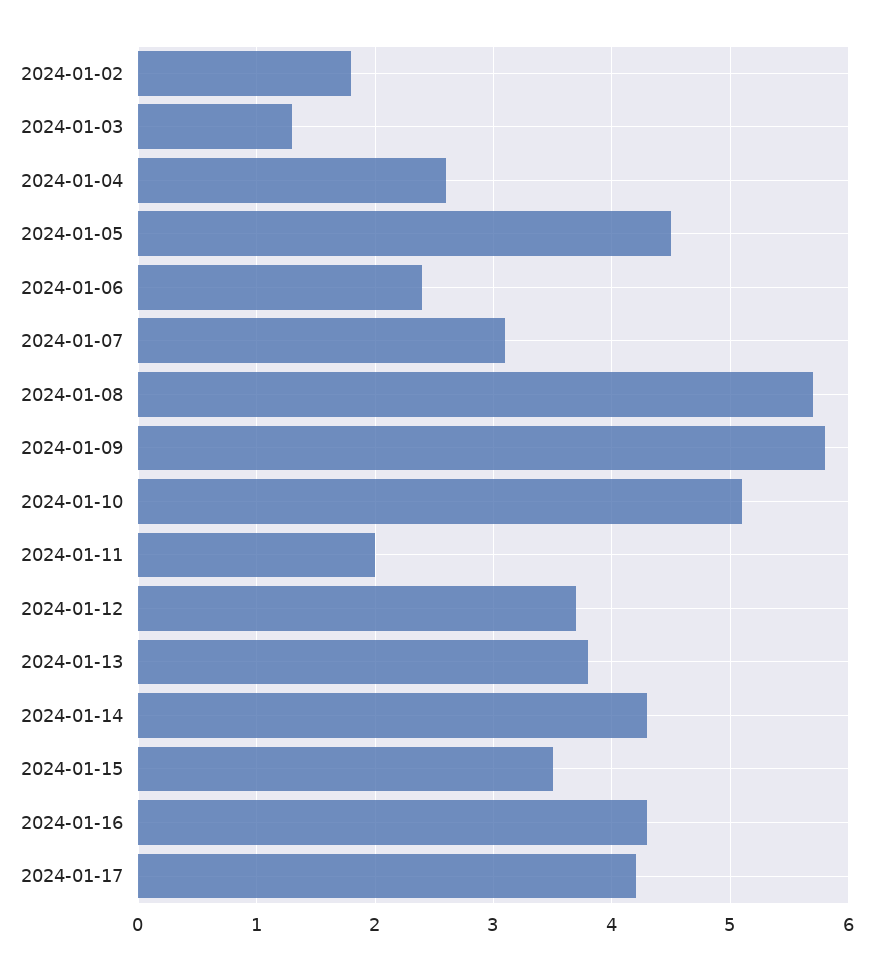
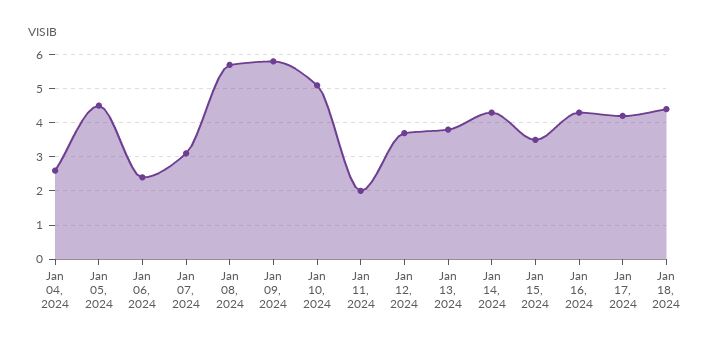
2024-01-02: 1.8 -> none
2024-01-03: 1.3 -> none
Jan 18, 2024: none -> 4.5

